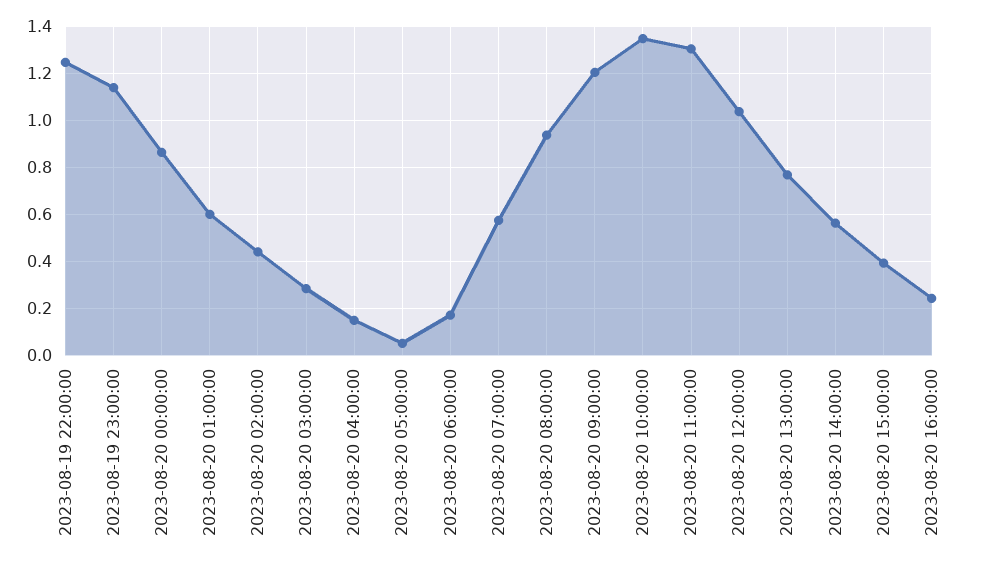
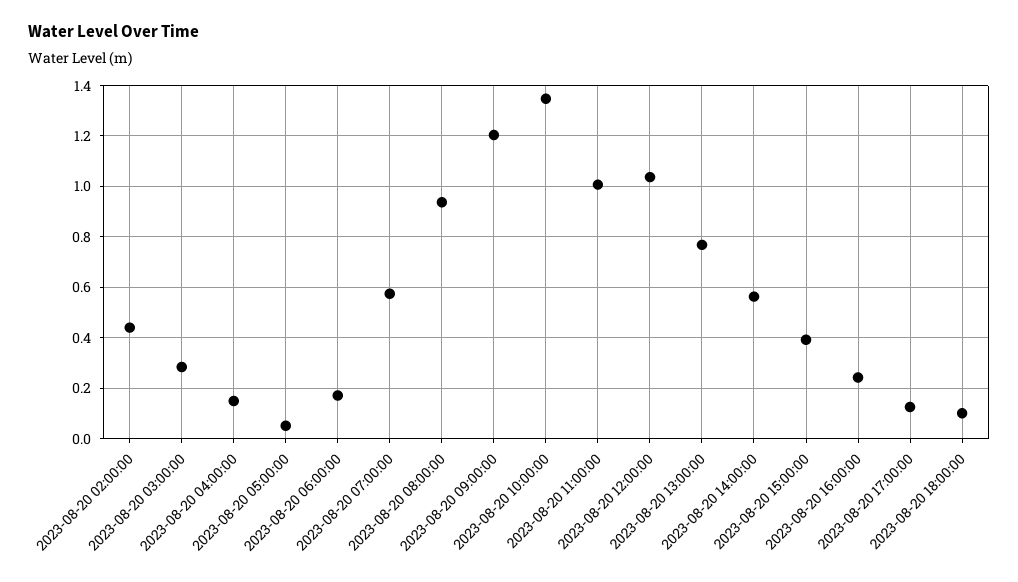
2023-08-19 22:00:00: 1.25 -> none
2023-08-19 23:00:00: 1.15 -> none
2023-08-20 00:00:00: 0.85 -> none
2023-08-20 01:00:00: 0.6 -> none
2023-08-20 11:00:00: 1.3 -> 1
2023-08-20 17:00:00: none -> 0.125
2023-08-20 18:00:00: none -> 0.1

